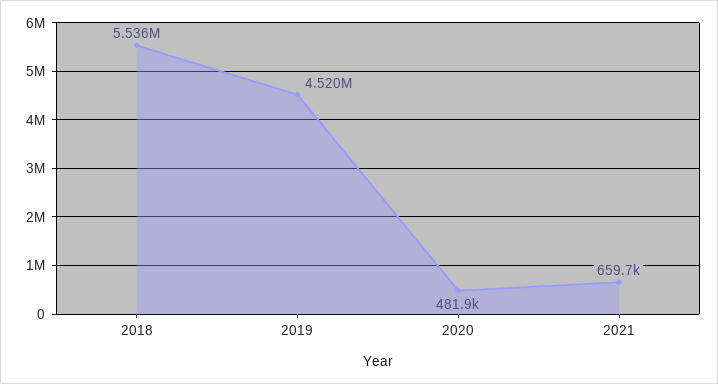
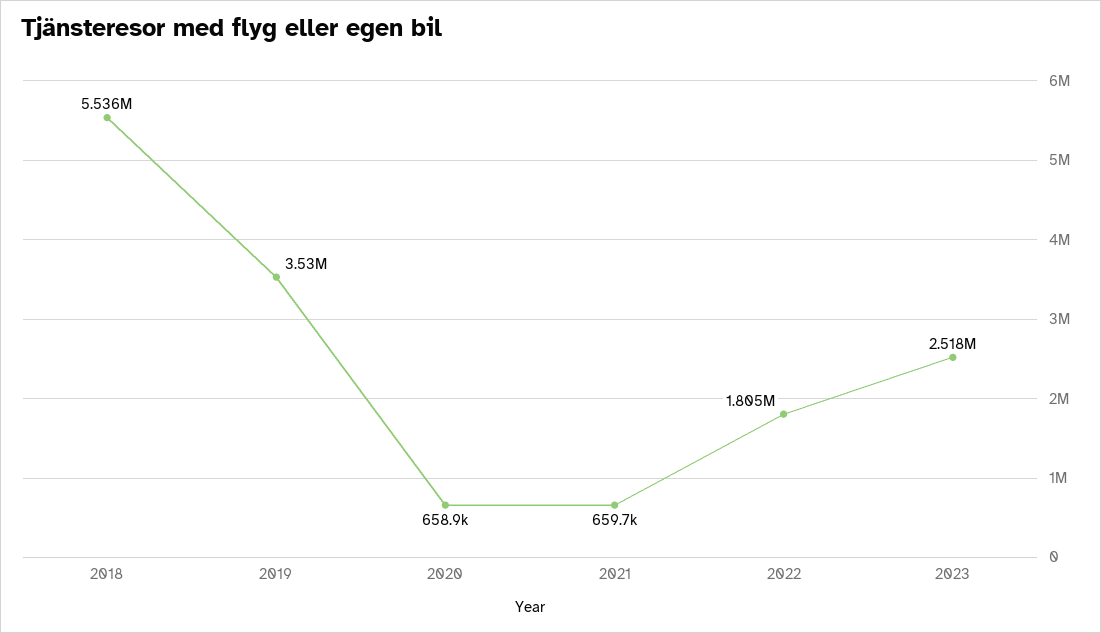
2019: 4520000 -> 3530000
2020: 481900 -> 658900
2022: none -> 1805000
2023: none -> 2518000

